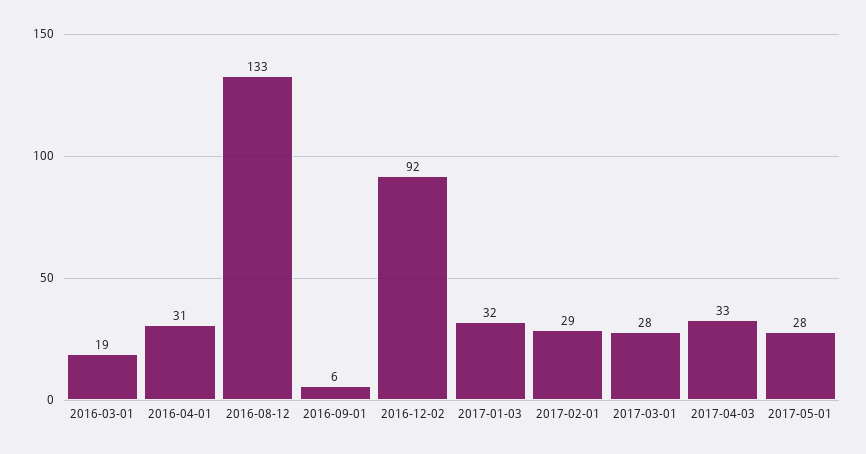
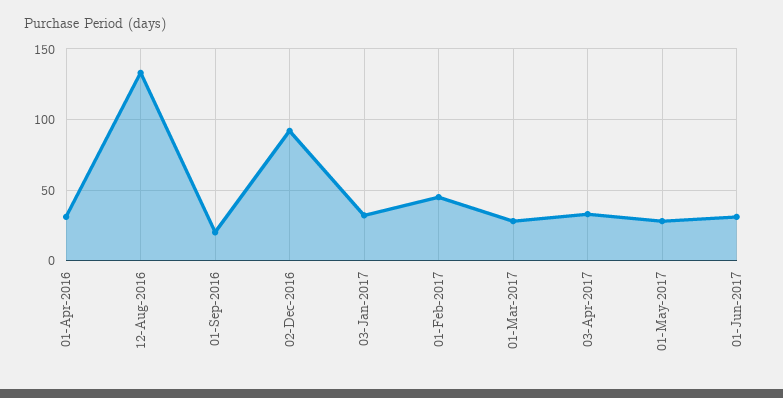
2016-03-01: 19 -> none
2016-09-01: 6 -> 20
2017-02-01: 29 -> 45
01-Jun-2017: none -> 30

